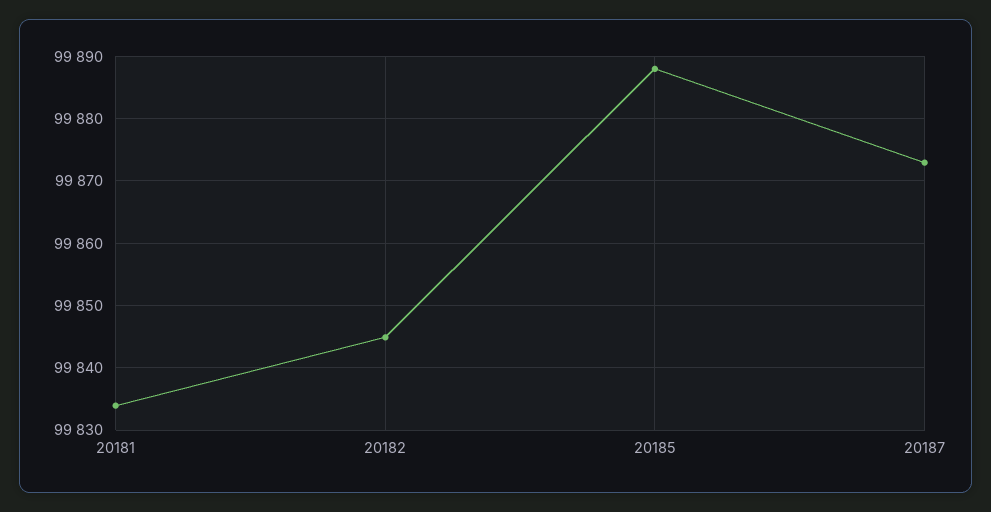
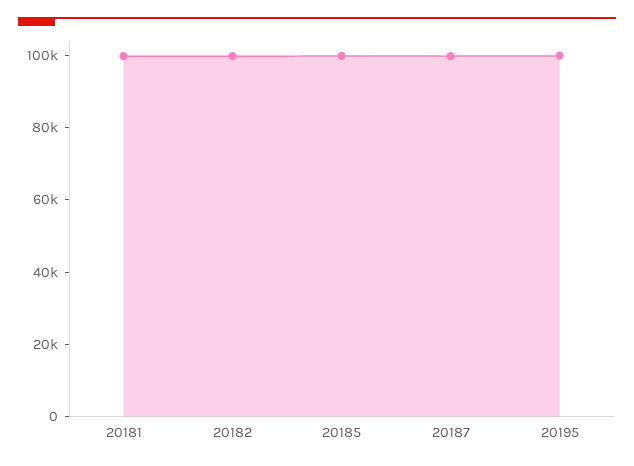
20195: none -> 100000

